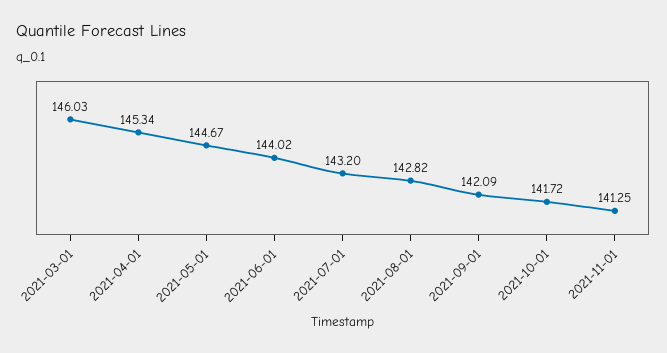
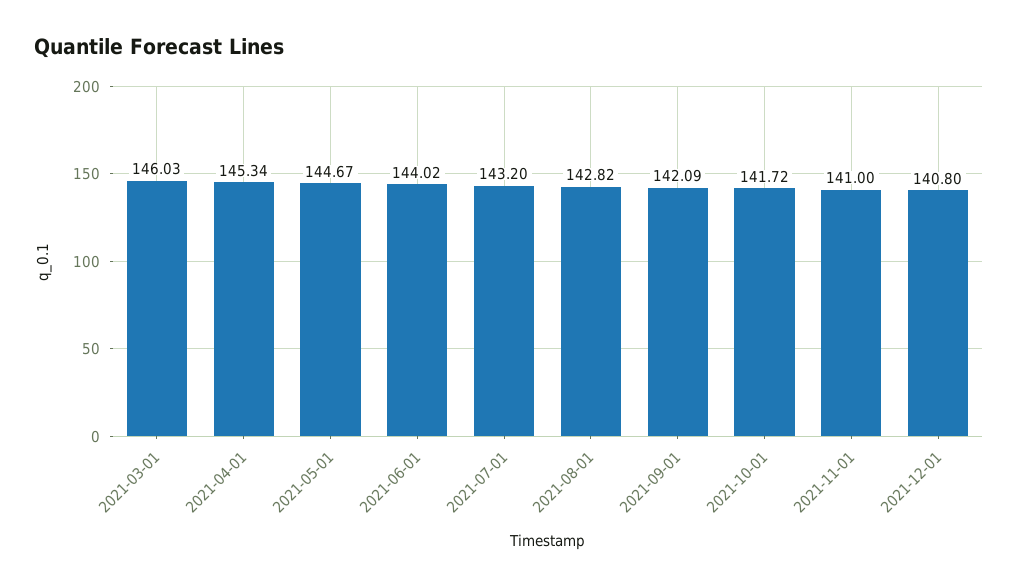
2021-11-01: 141.25 -> 141
2021-12-01: none -> 140.8

